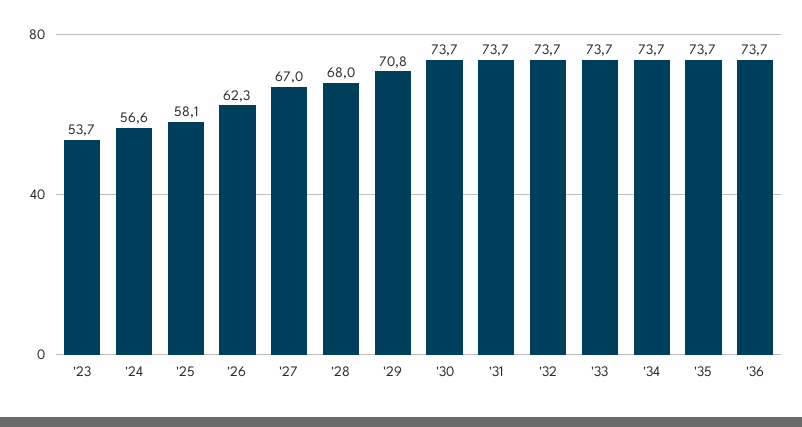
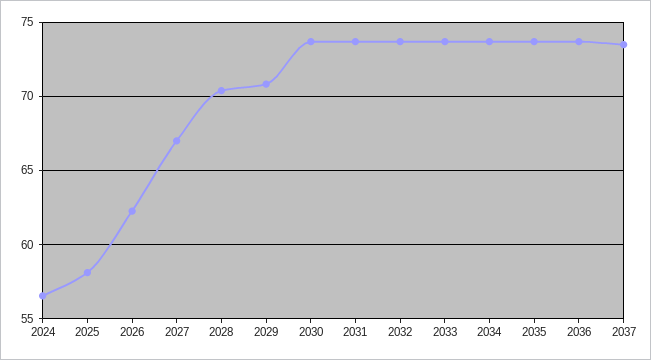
'23: 53.7 -> none
'28: 68 -> 70.5
2037: none -> 73.5

